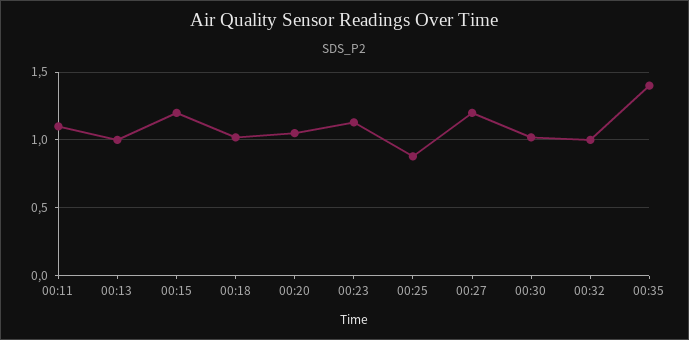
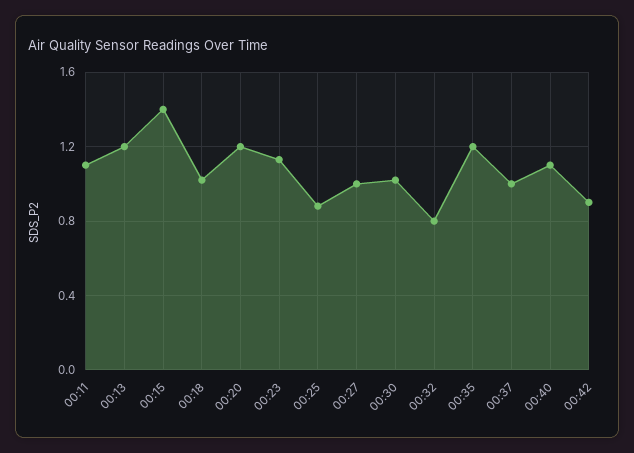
00:13: 1 -> 1.2
00:15: 1.2 -> 1.4
00:20: 1.05 -> 1.2
00:27: 1.2 -> 1
00:32: 1 -> 0.8
00:35: 1.4 -> 1.2
00:37: none -> 1
00:40: none -> 1.1
00:42: none -> 0.9

